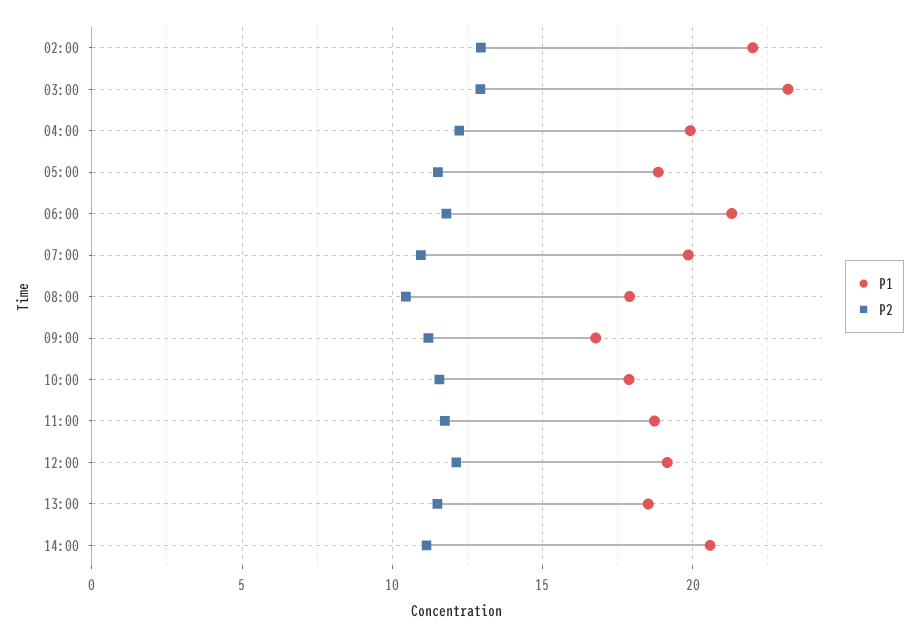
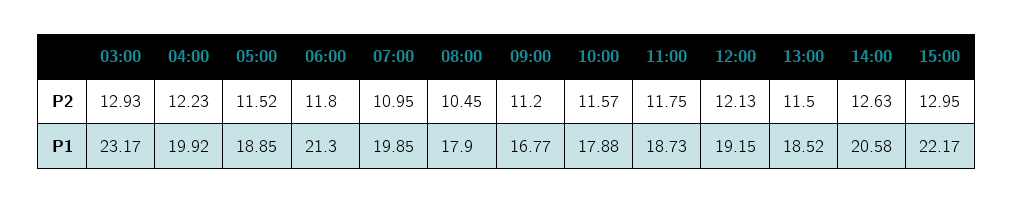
P1, 02:00: 22 -> none
P2, 02:00: 13 -> none
P2, 14:00: 11 -> 12.63
P2, 15:00: none -> 12.95
P1, 15:00: none -> 22.17

